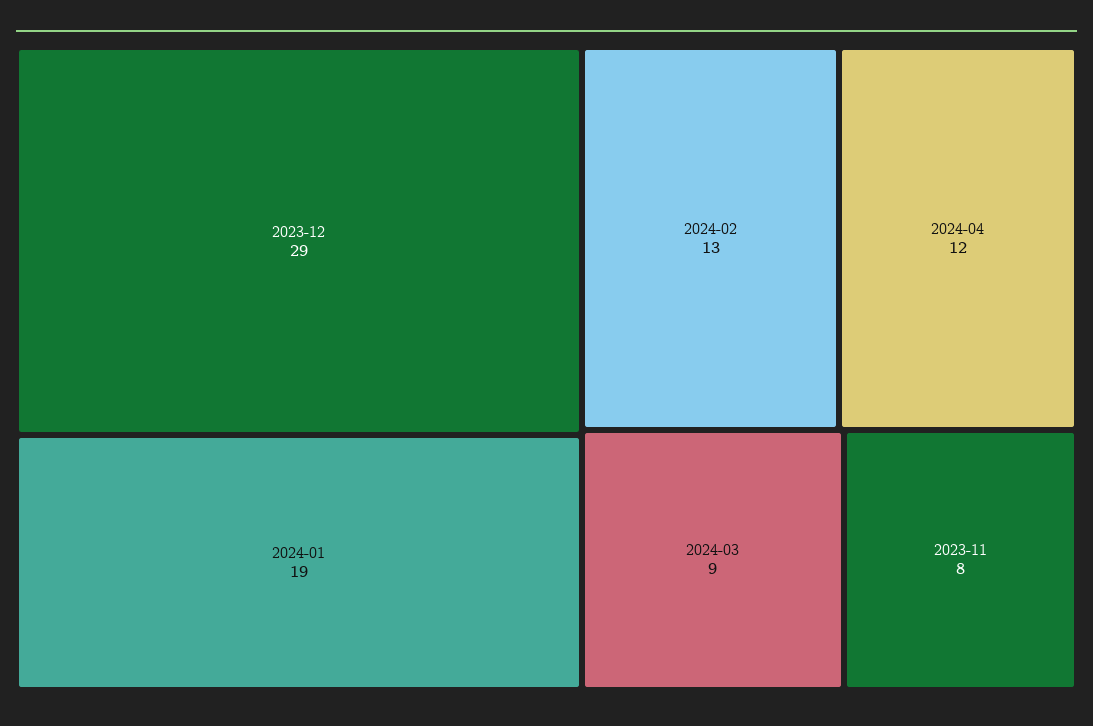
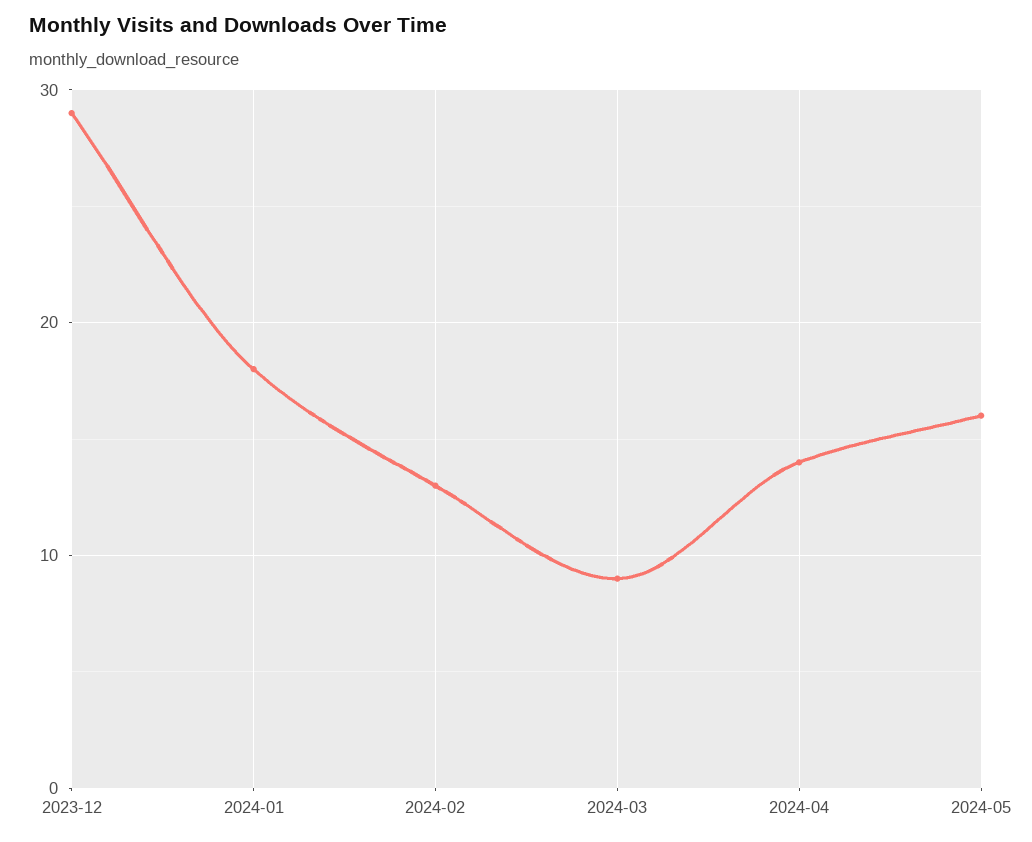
2024-01: 19 -> 18
2024-04: 12 -> 14
2023-11: 8 -> none
2024-05: none -> 16

